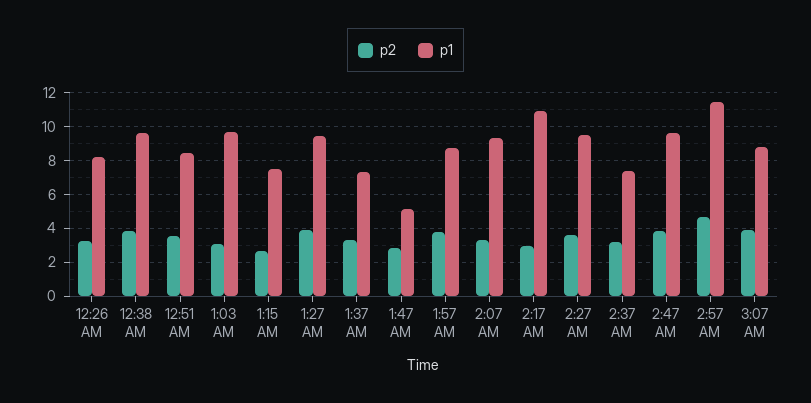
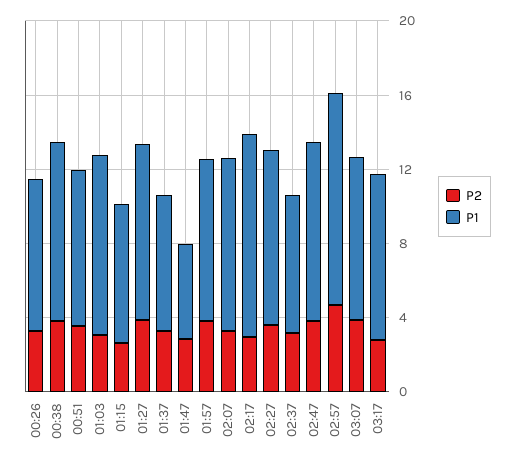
p2, 03:17: none -> 3
p1, 03:17: none -> 9

